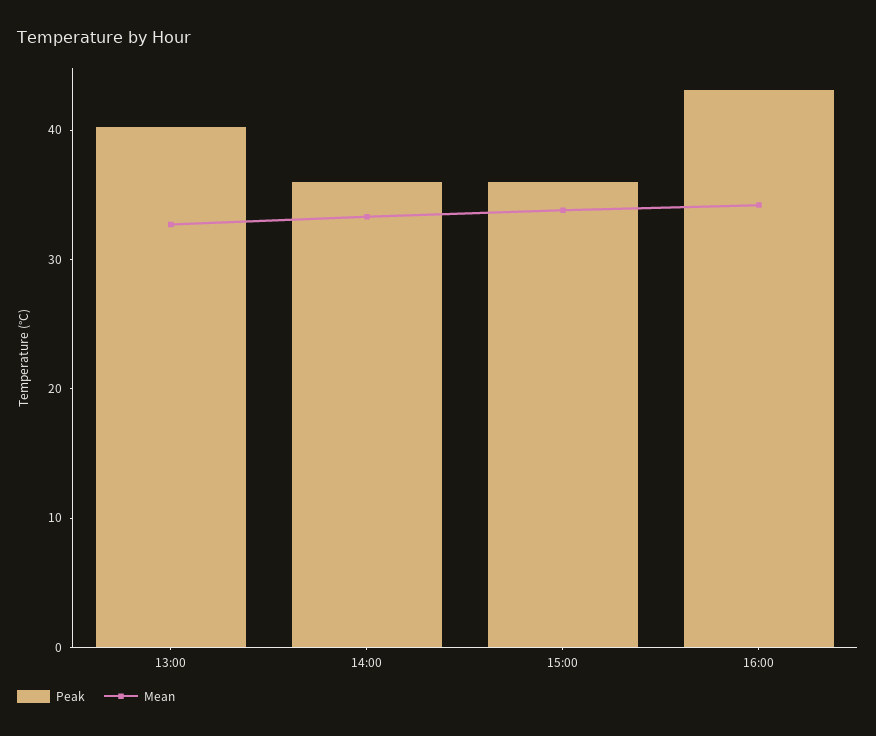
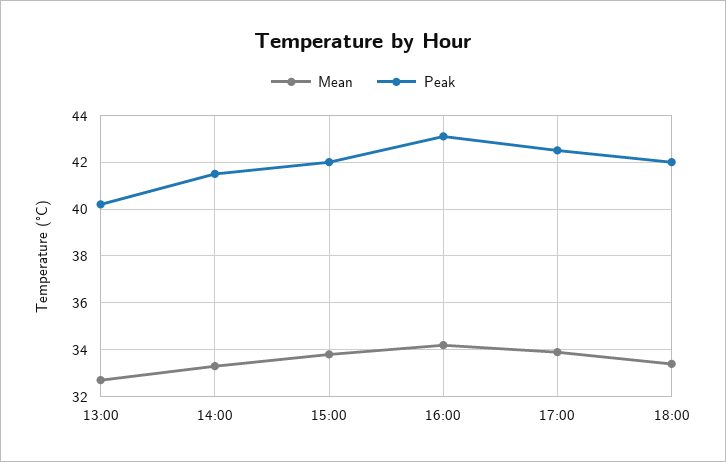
Peak, 14:00: 36 -> 41.5
Peak, 15:00: 36 -> 42
Mean, 17:00: none -> 34
Peak, 17:00: none -> 42.5
Mean, 18:00: none -> 33.5
Peak, 18:00: none -> 42

